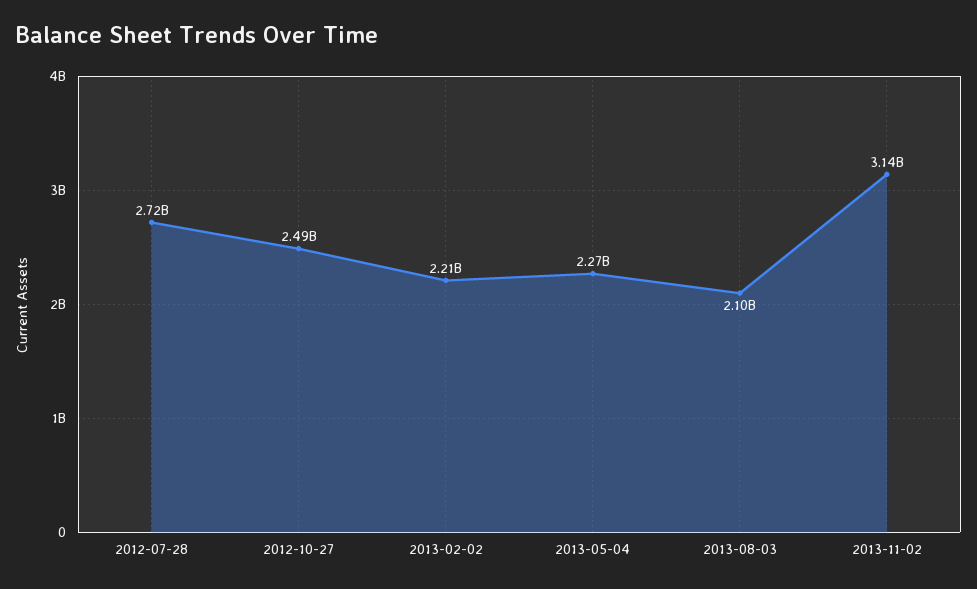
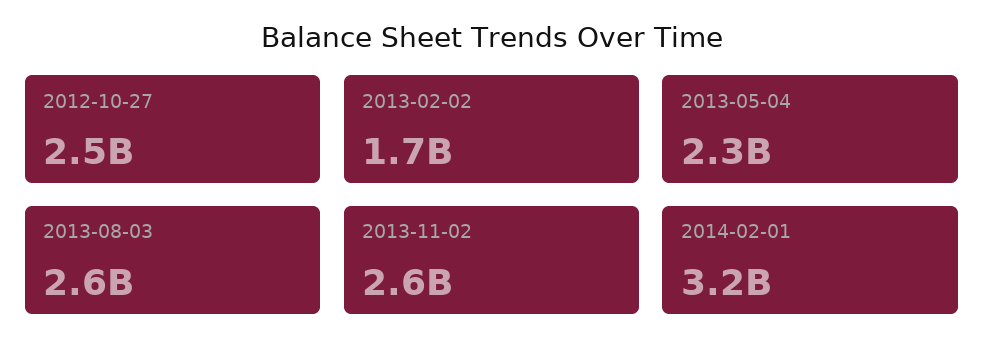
2012-07-28: 2720000000 -> none
2013-02-02: 2210000000 -> 1700000000
2013-08-03: 2100000000 -> 2600000000
2013-11-02: 3140000000 -> 2600000000
2014-02-01: none -> 3200000000

